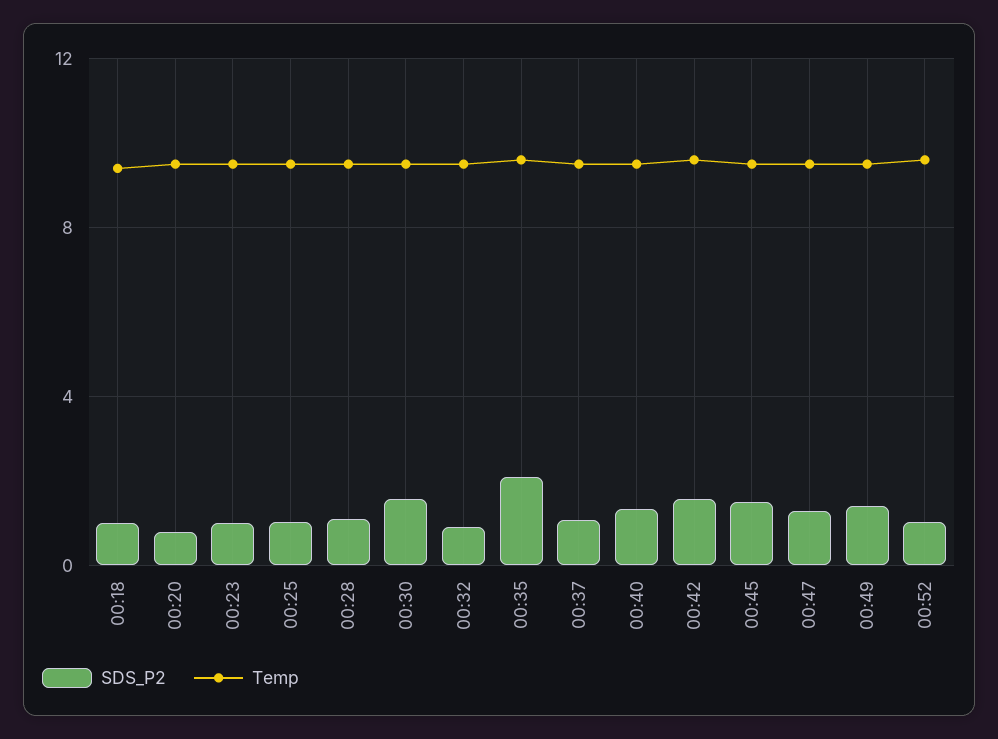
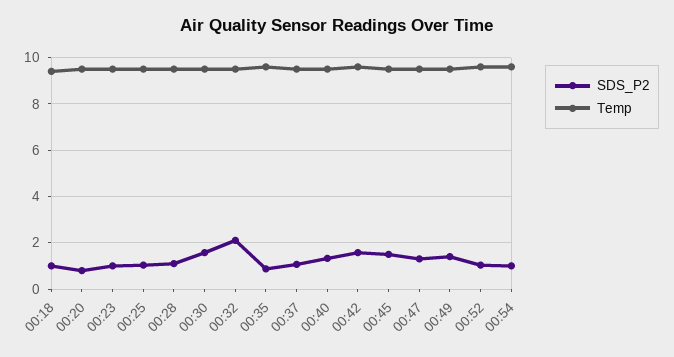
SDS_P2, 00:32: 1 -> 2
SDS_P2, 00:35: 2 -> 1
SDS_P2, 00:54: none -> 1
Temp, 00:54: none -> 9.5

